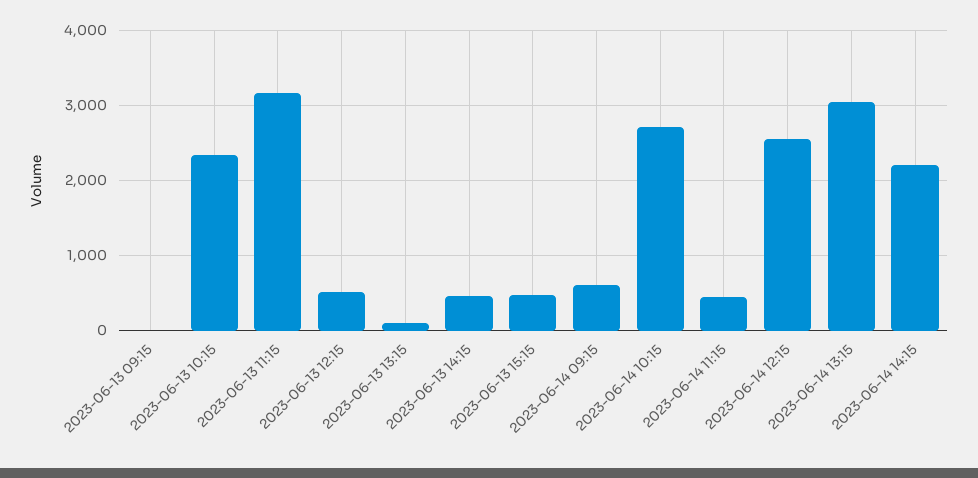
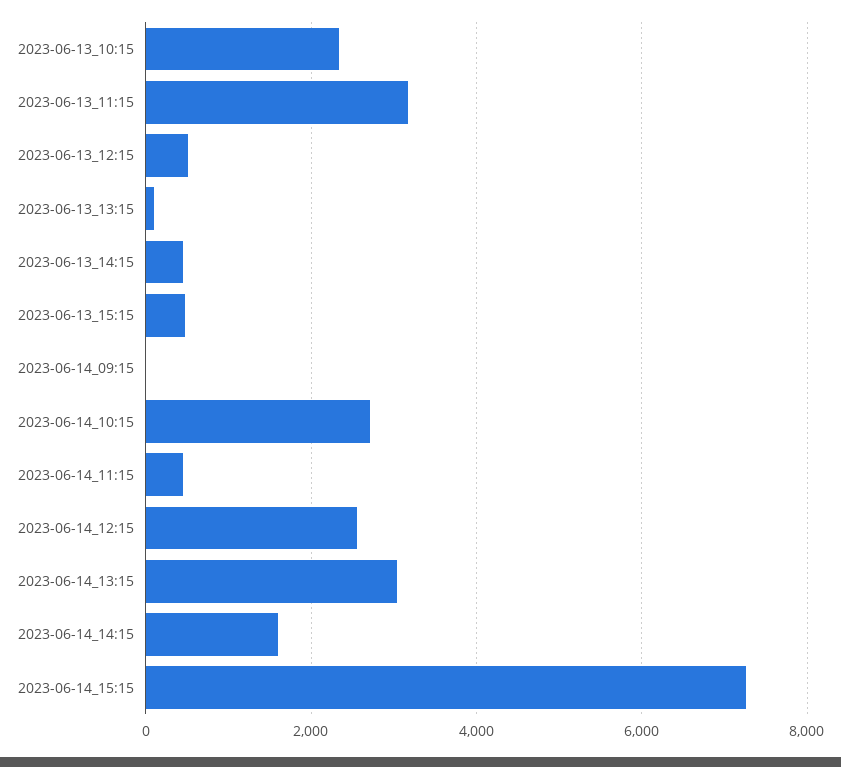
2023-06-13 09:15: 0 -> none
2023-06-14 09:15: 600 -> 0
2023-06-14 14:15: 2200 -> 1600
2023-06-14_15:15: none -> 7200

